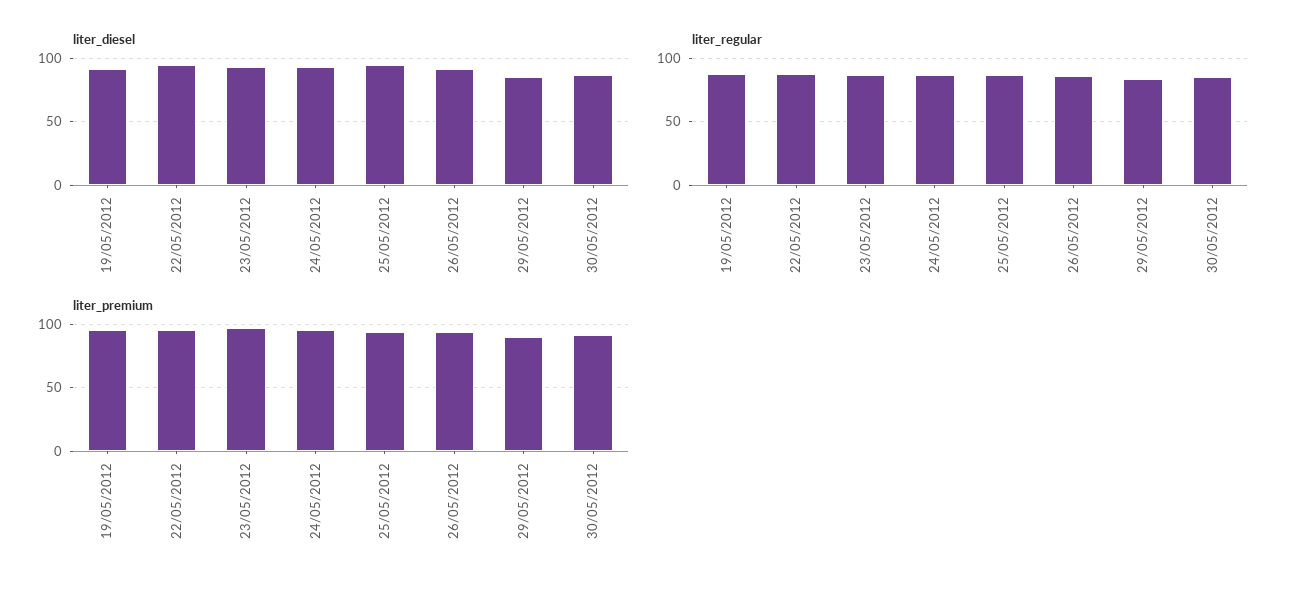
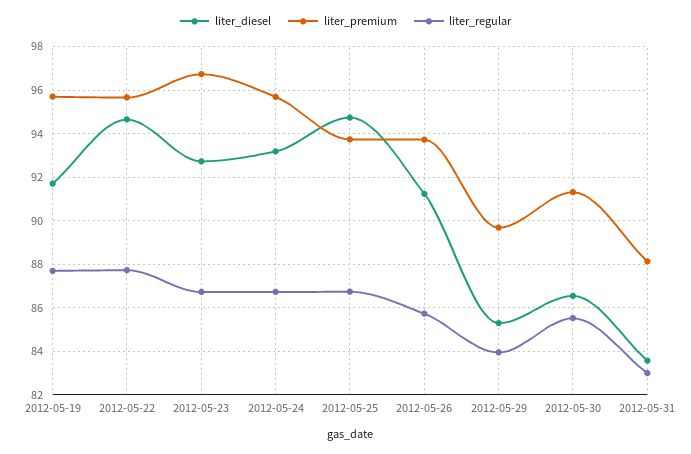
liter_diesel, 2012-05-31: none -> 83.5
liter_premium, 2012-05-31: none -> 88
liter_regular, 2012-05-31: none -> 83

